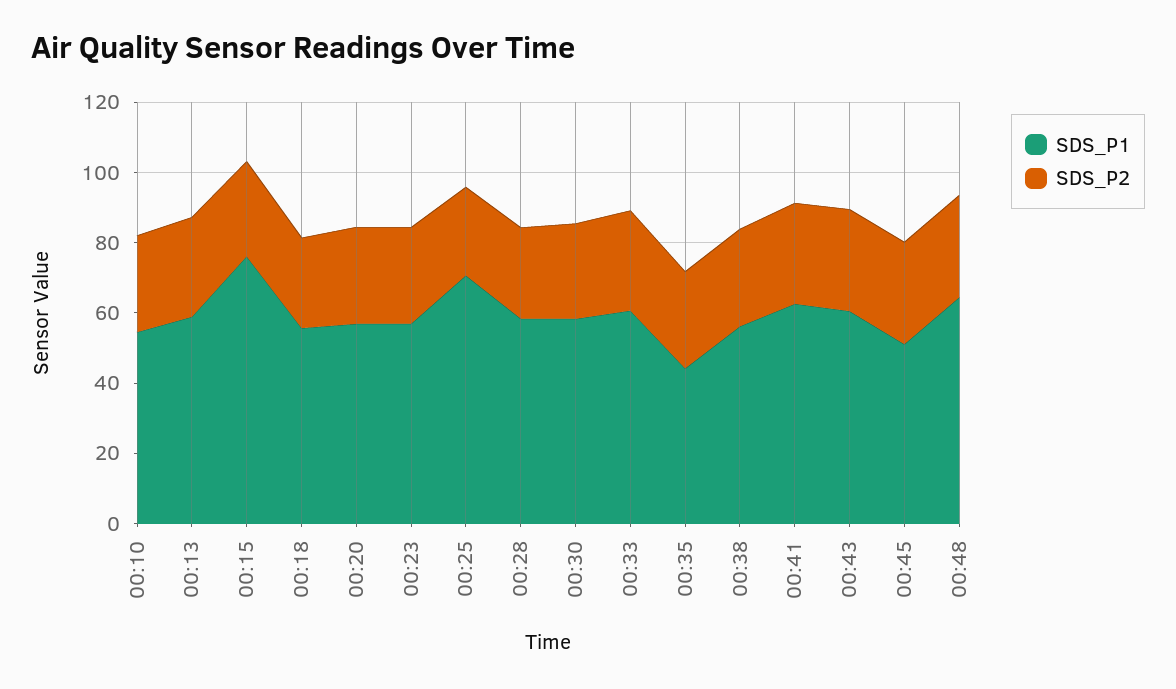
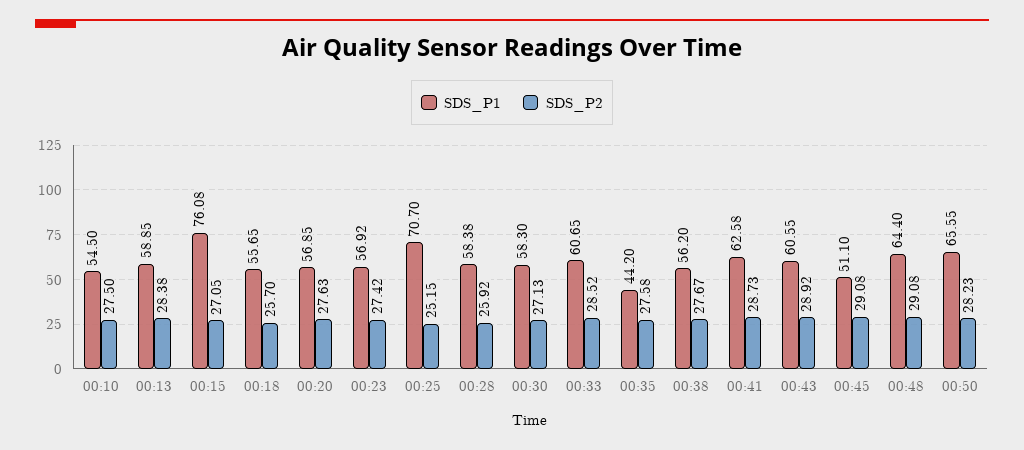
SDS_P1, 00:50: none -> 65.55
SDS_P2, 00:50: none -> 28.23

